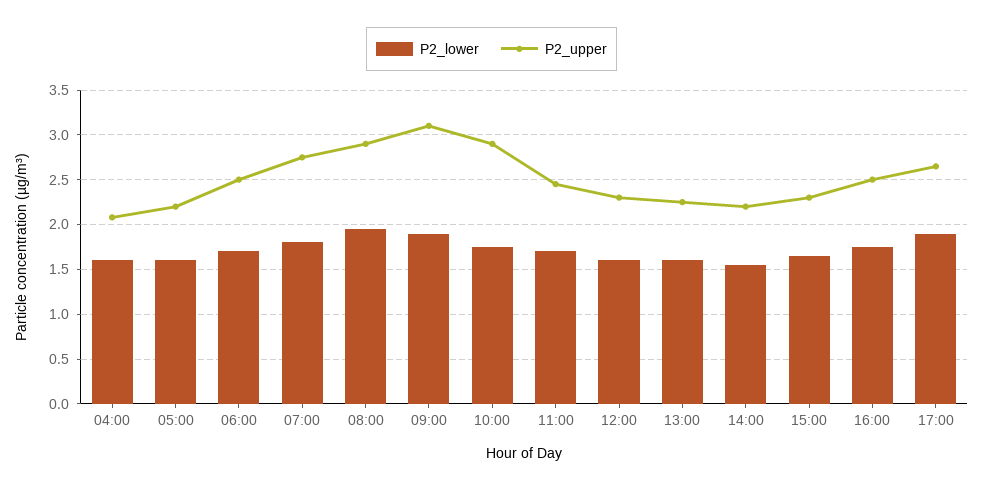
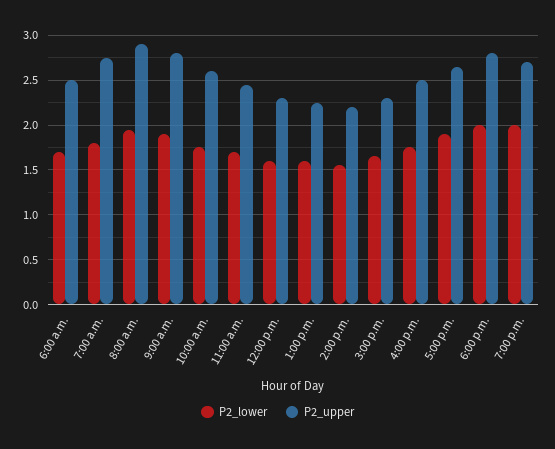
P2_lower, 04:00: 1.6 -> none
P2_upper, 04:00: 2.1 -> none
P2_lower, 05:00: 1.6 -> none
P2_upper, 05:00: 2.2 -> none
P2_upper, 09:00: 3.1 -> 2.8
P2_upper, 10:00: 2.9 -> 2.6
P2_lower, 6:00 p.m.: none -> 2
P2_upper, 6:00 p.m.: none -> 2.8
P2_lower, 7:00 p.m.: none -> 2
P2_upper, 7:00 p.m.: none -> 2.7

